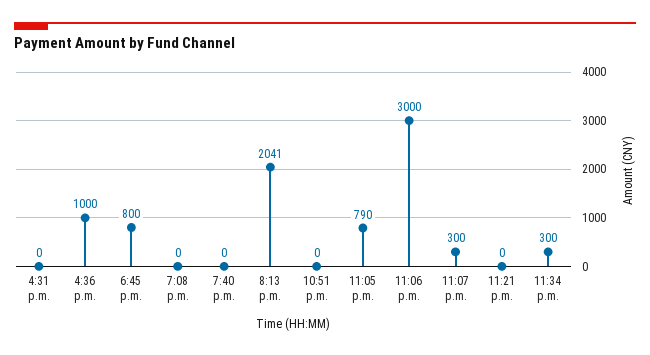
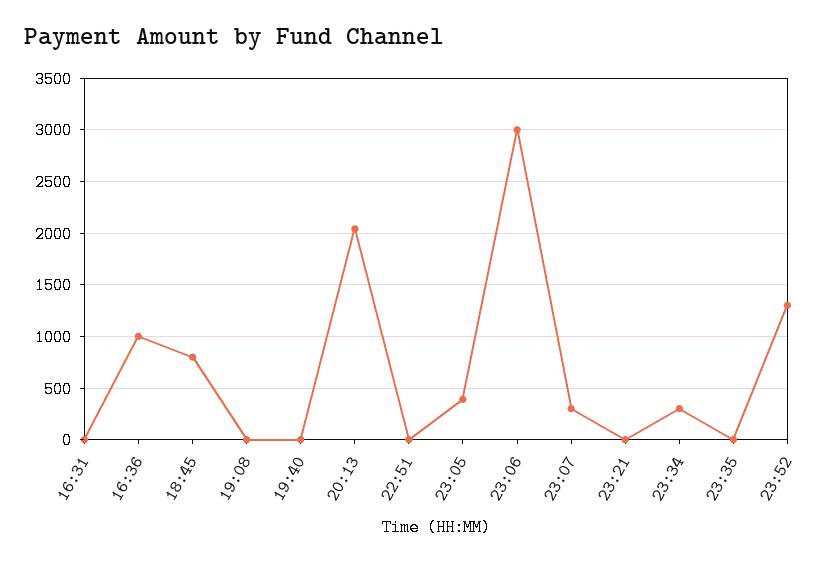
11:05 p.m.: 790 -> 400
23:35: none -> 0
23:52: none -> 1300

